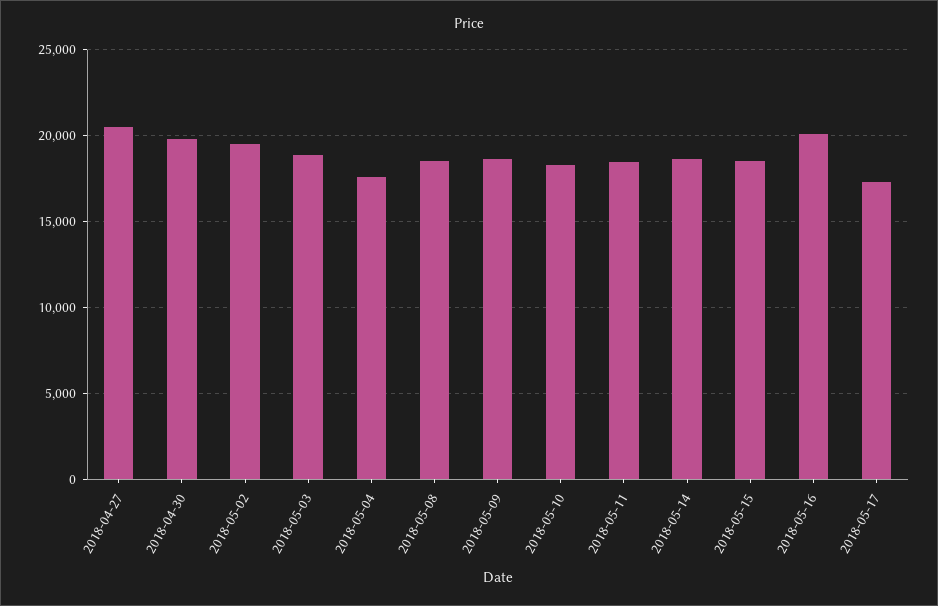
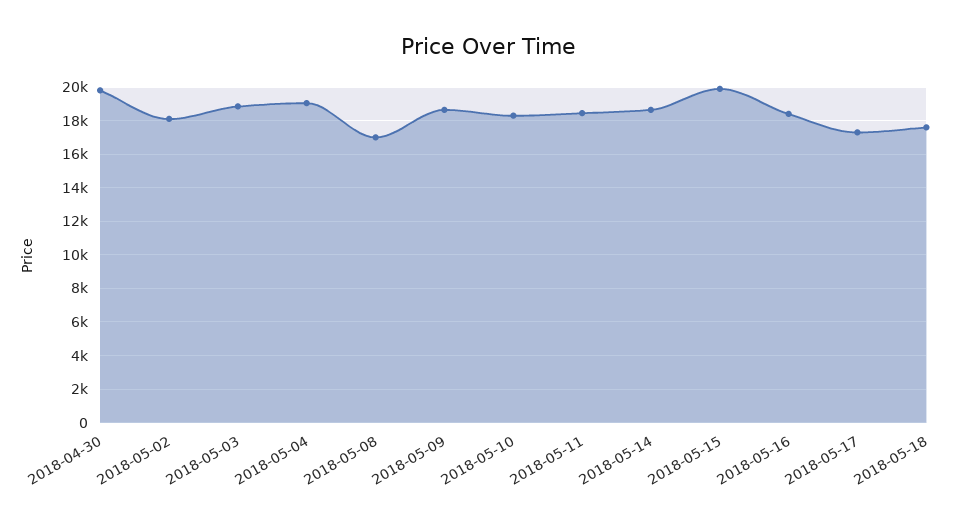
2018-04-27: 20500 -> none
2018-05-02: 19500 -> 18000
2018-05-04: 17500 -> 19000
2018-05-08: 18500 -> 17000
2018-05-15: 18500 -> 20000
2018-05-16: 20000 -> 18500
2018-05-18: none -> 17500

